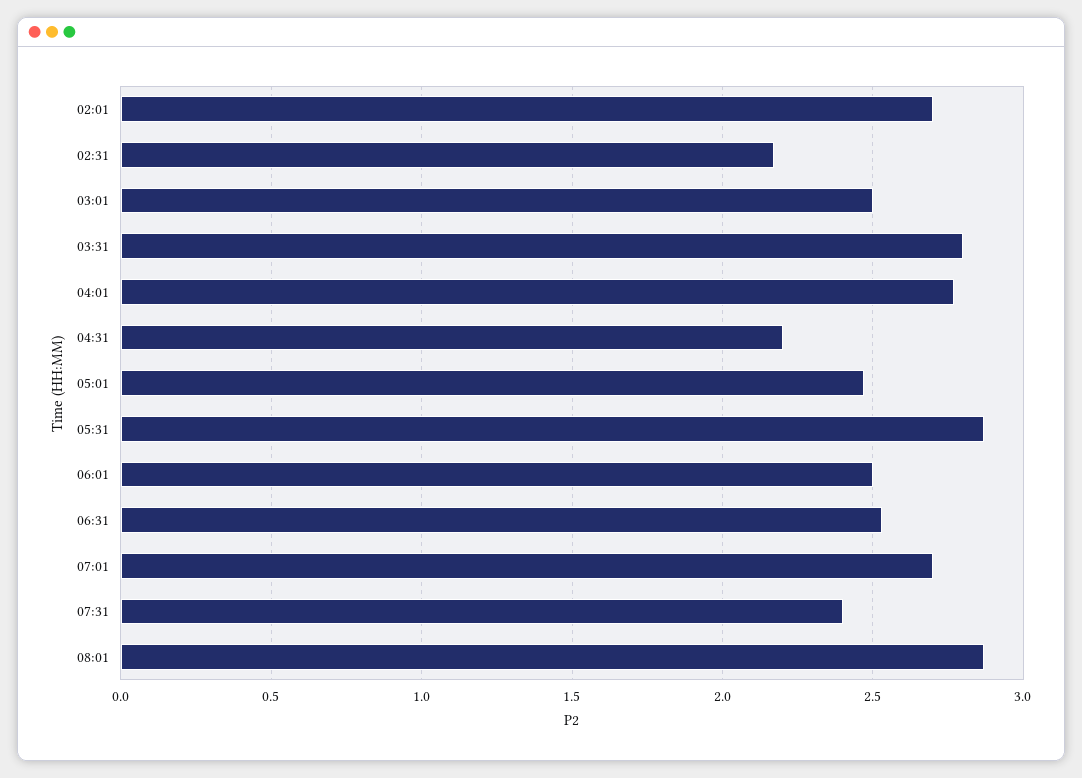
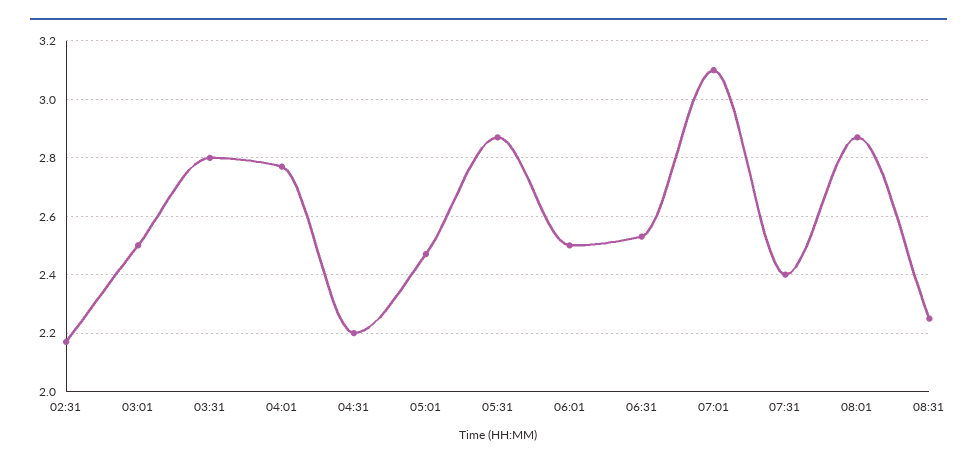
02:01: 2.7 -> none
07:01: 2.7 -> 3.1
08:31: none -> 2.25

